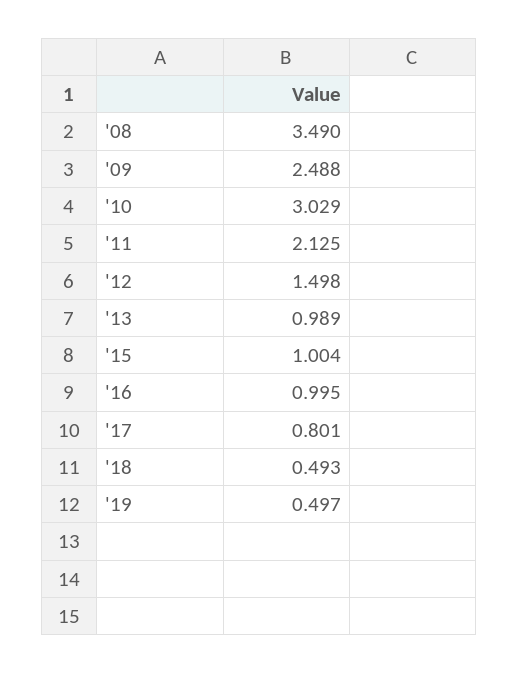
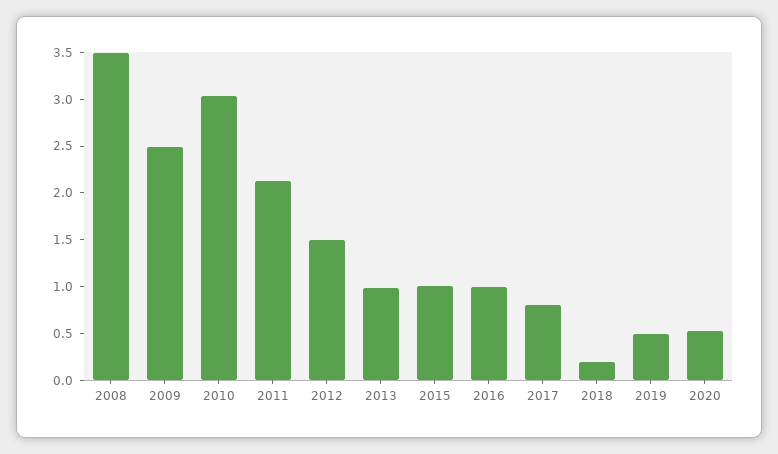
'18: 0.493 -> 0.2
2020: none -> 0.5

